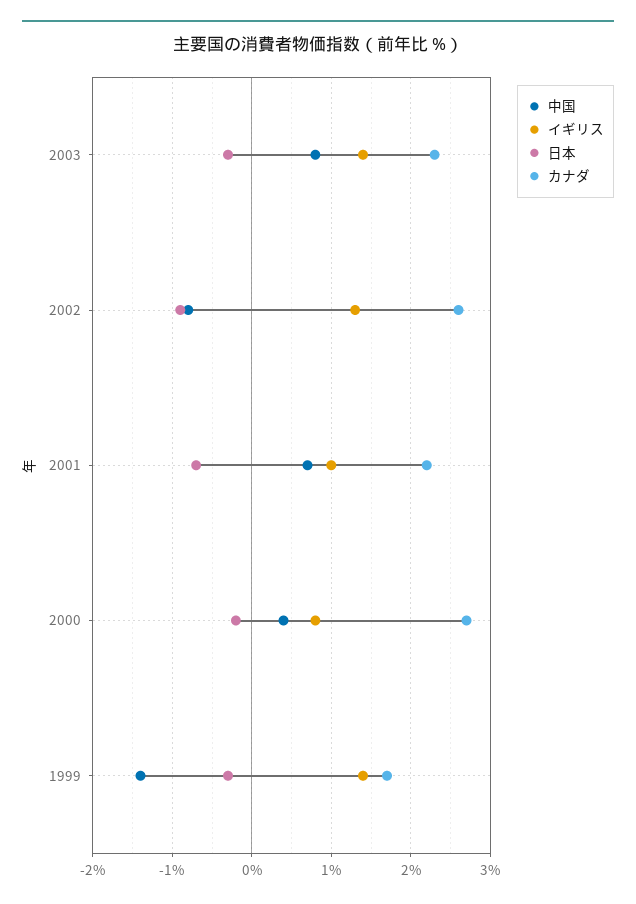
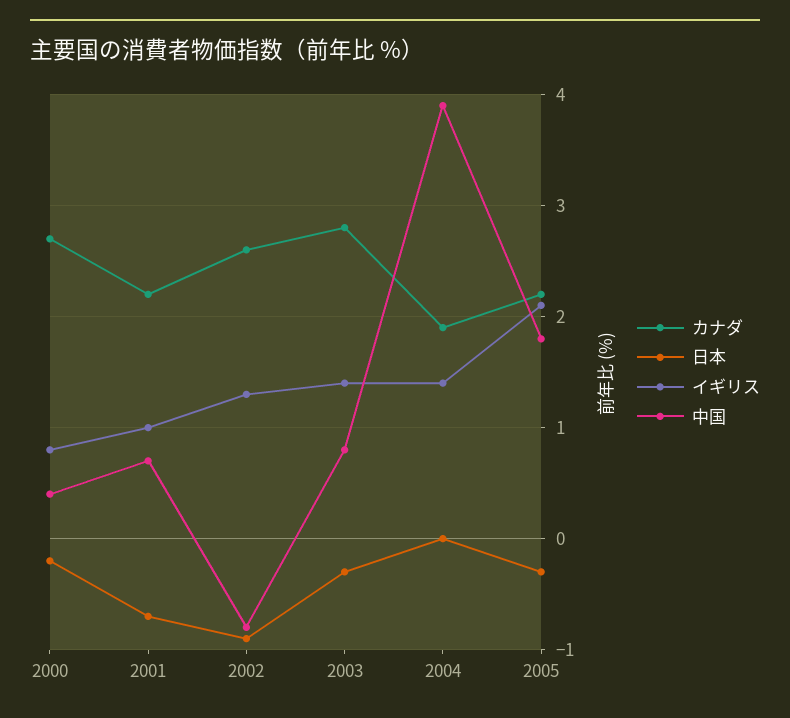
カナダ, 2003: 2.3 -> 2.8
中国, 1999: -1.4 -> none
イギリス, 1999: 1.4 -> none
日本, 1999: -0.3 -> none
カナダ, 1999: 1.7 -> none
カナダ, 2004: none -> 1.9
日本, 2004: none -> 0
イギリス, 2004: none -> 1.4
中国, 2004: none -> 3.9
カナダ, 2005: none -> 2.2
日本, 2005: none -> -0.3
イギリス, 2005: none -> 2.1
中国, 2005: none -> 1.8

